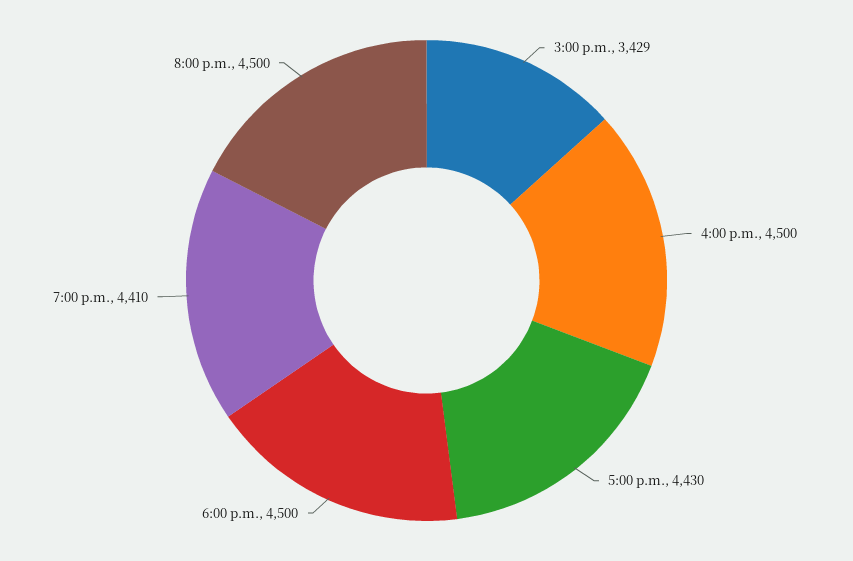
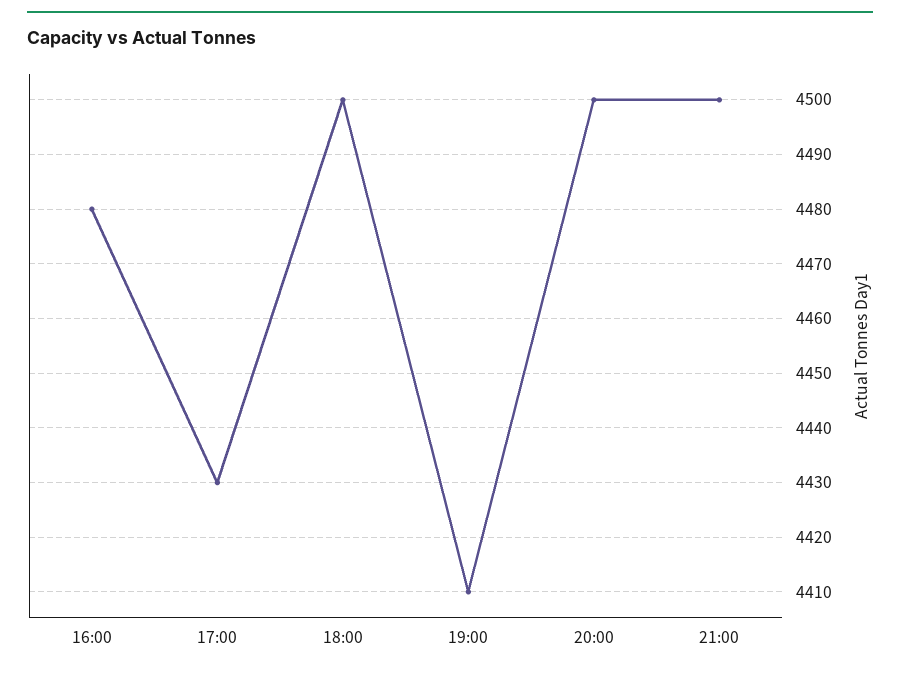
3:00 p.m.: 3429 -> none
4:00 p.m.: 4500 -> 4480
21:00: none -> 4500

